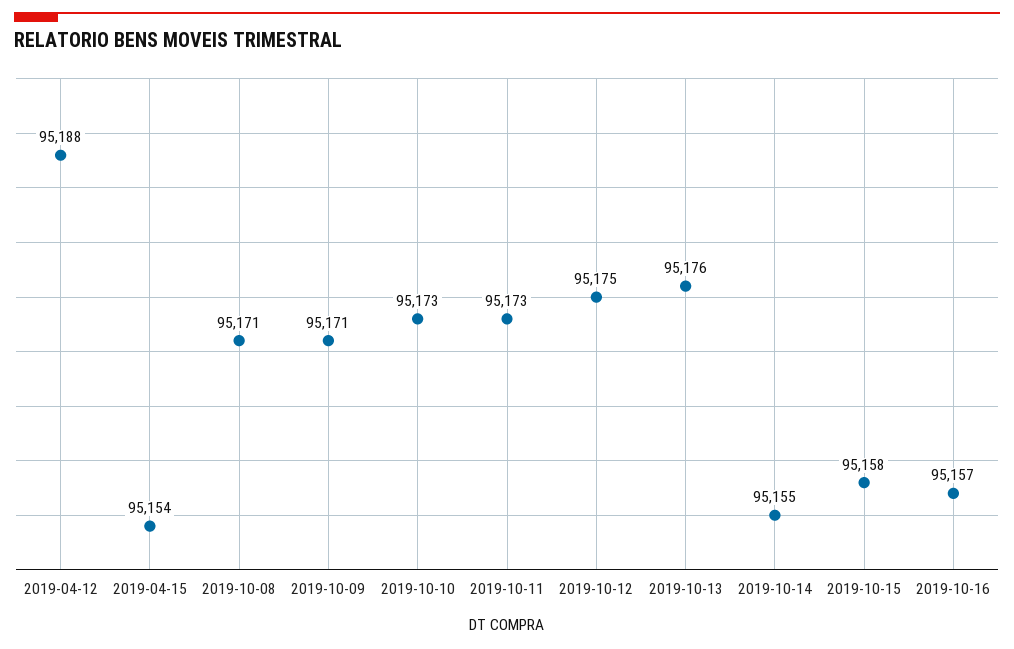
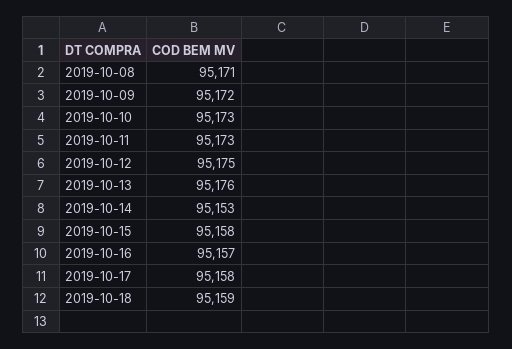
2019-04-12: 95188 -> none
2019-04-15: 95154 -> none
2019-10-09: 95171 -> 95172
2019-10-14: 95155 -> 95153
2019-10-17: none -> 95158
2019-10-18: none -> 95159

